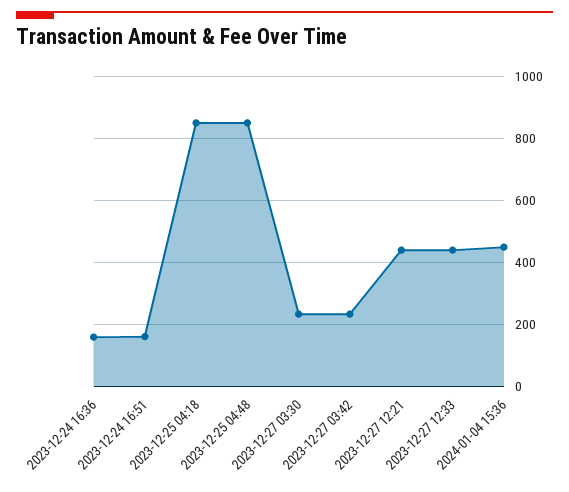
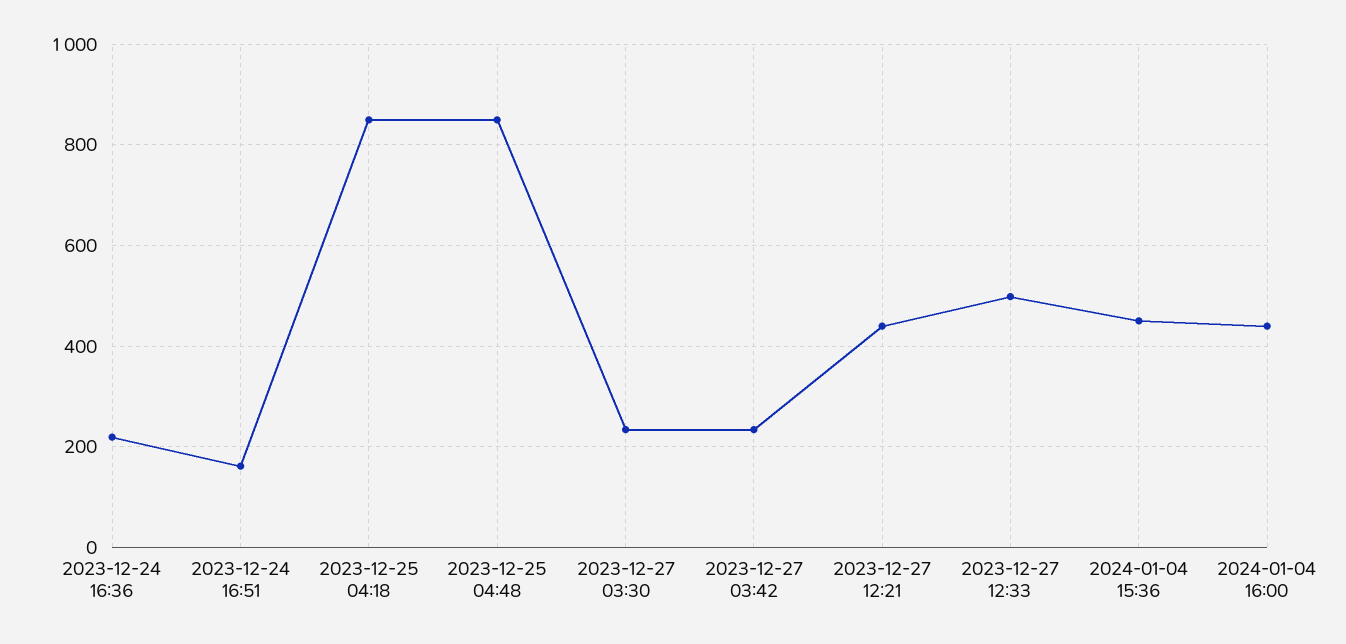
2023-12-24 16:36: 160 -> 220
2023-12-27 12:33: 440 -> 500
2024-01-04 16:00: none -> 440

